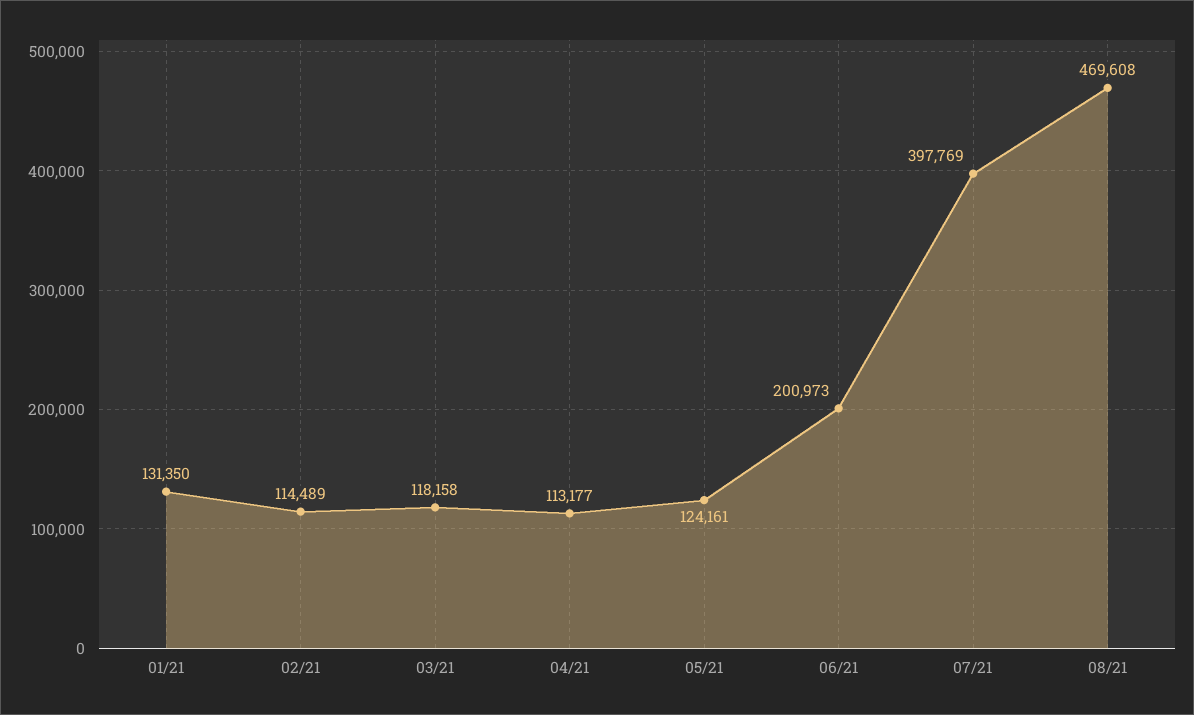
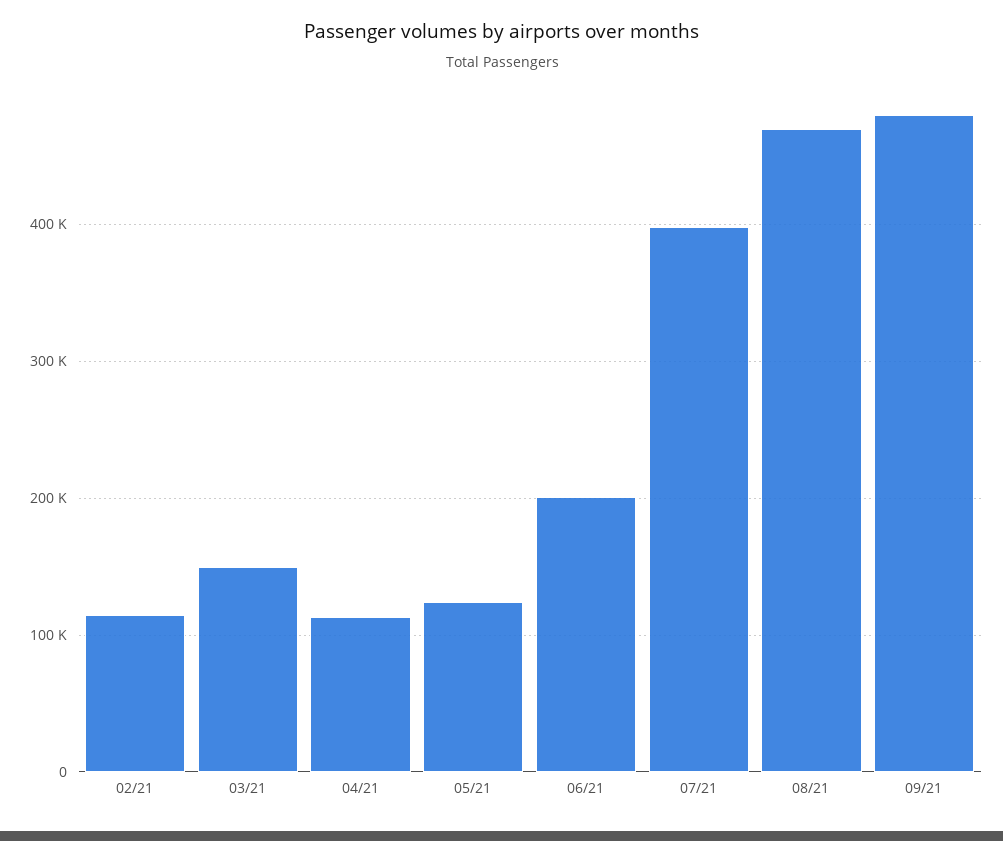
01/21: 131350 -> none
03/21: 118158 -> 150000
09/21: none -> 480000

